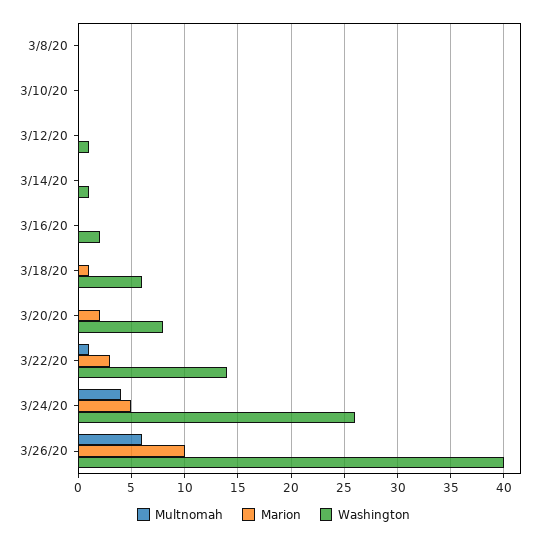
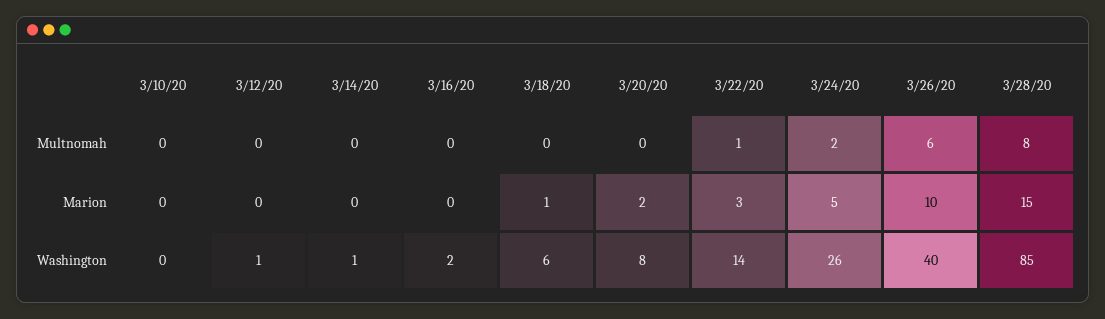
Multnomah, 3/8/20: 0 -> none
Marion, 3/8/20: 0 -> none
Washington, 3/8/20: 0 -> none
Multnomah, 3/24/20: 4 -> 2
Multnomah, 3/28/20: none -> 8
Marion, 3/28/20: none -> 15
Washington, 3/28/20: none -> 85

